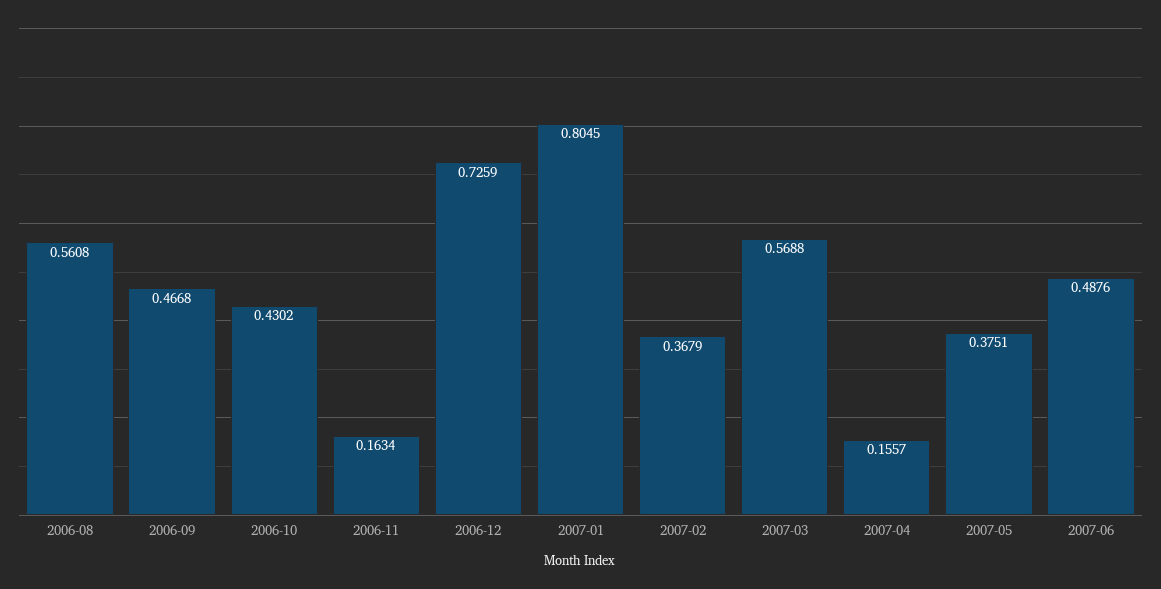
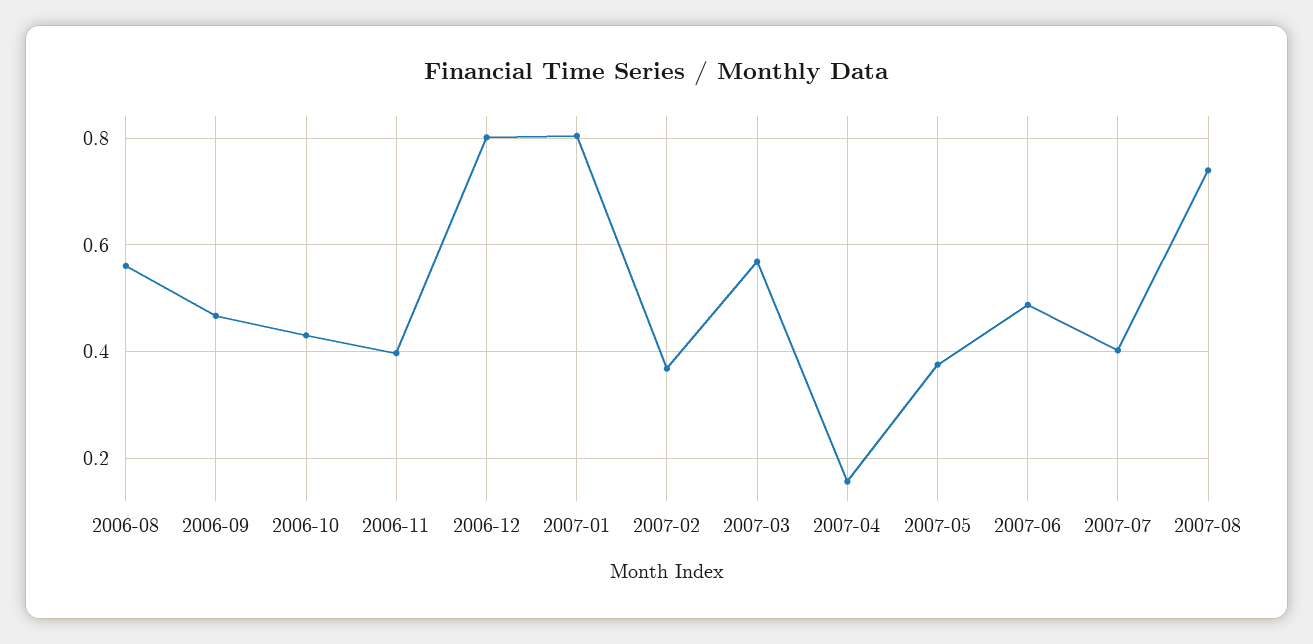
2006-11: 0.1634 -> 0.4
2006-12: 0.7259 -> 0.8
2007-07: none -> 0.4
2007-08: none -> 0.74

